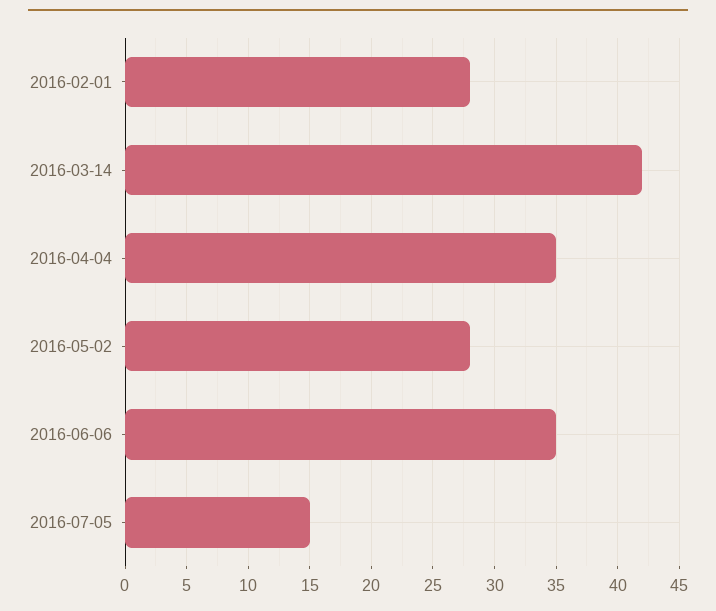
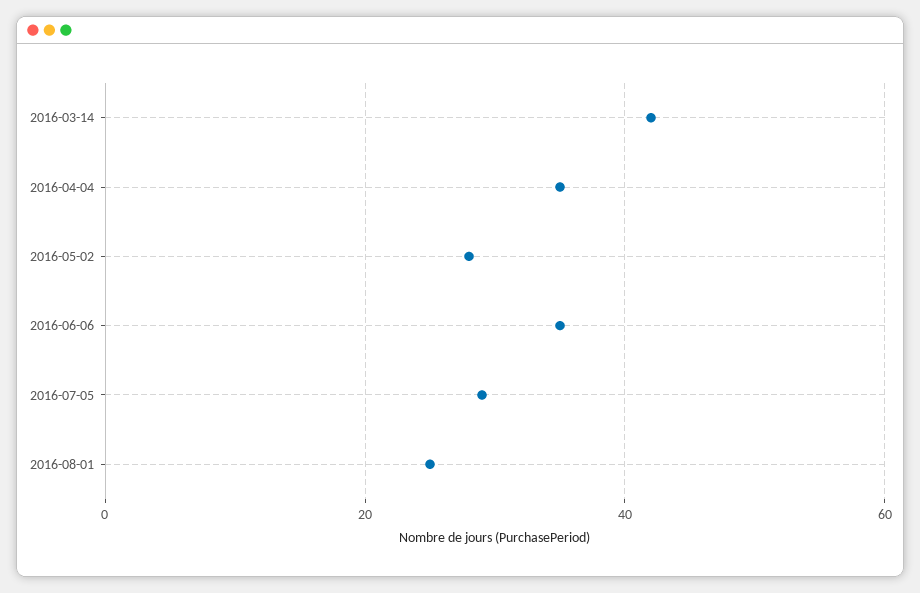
2016-02-01: 28 -> none
2016-07-05: 15 -> 30
2016-08-01: none -> 25

